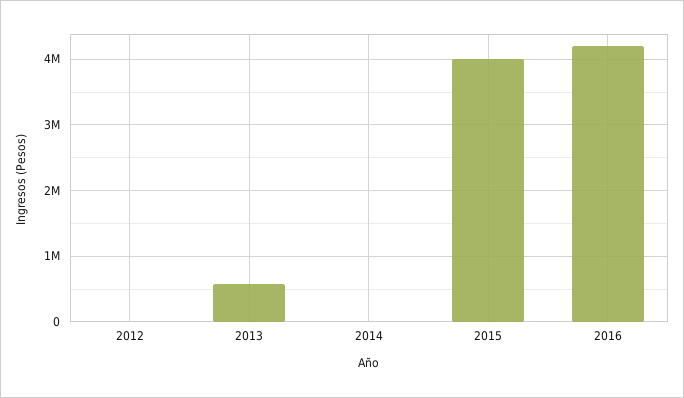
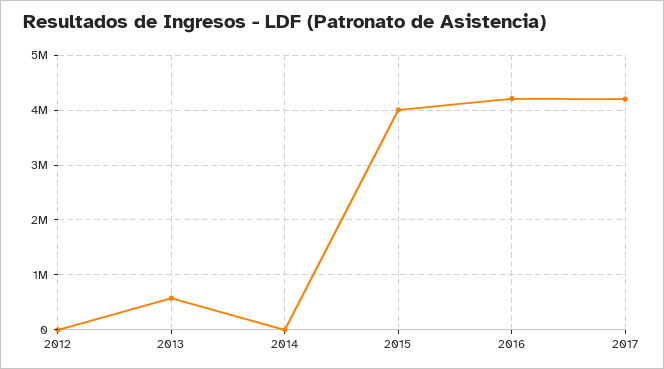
2017: none -> 4200000

